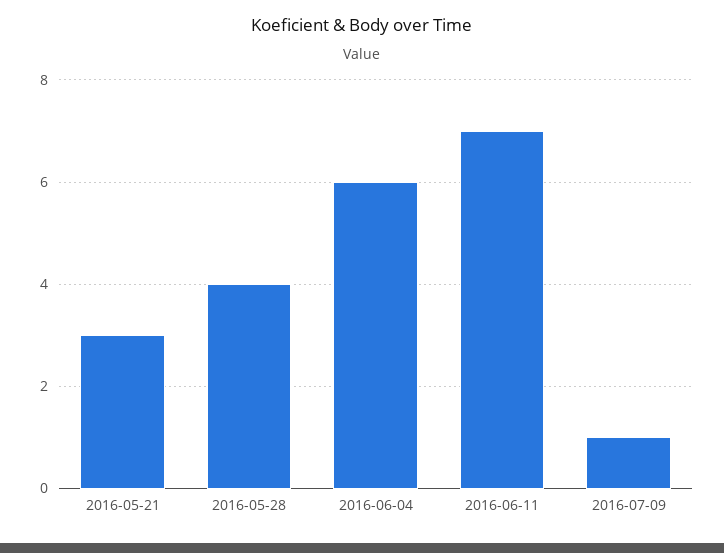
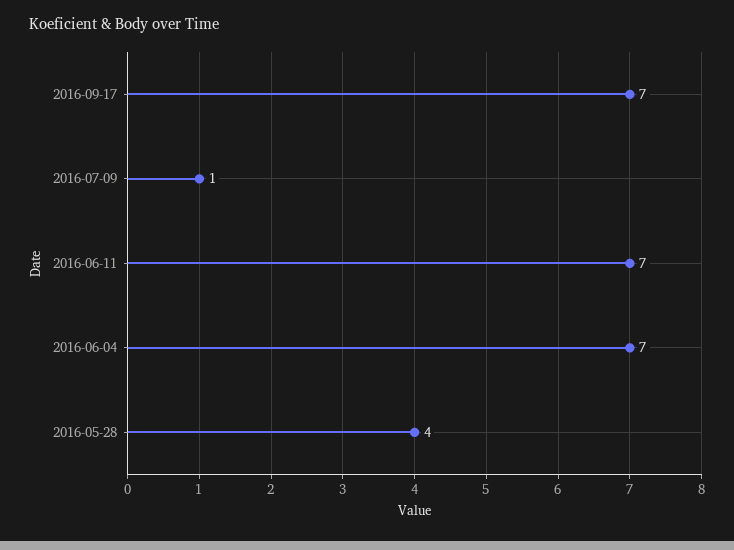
2016-05-21: 3 -> none
2016-06-04: 6 -> 7
2016-09-17: none -> 7

